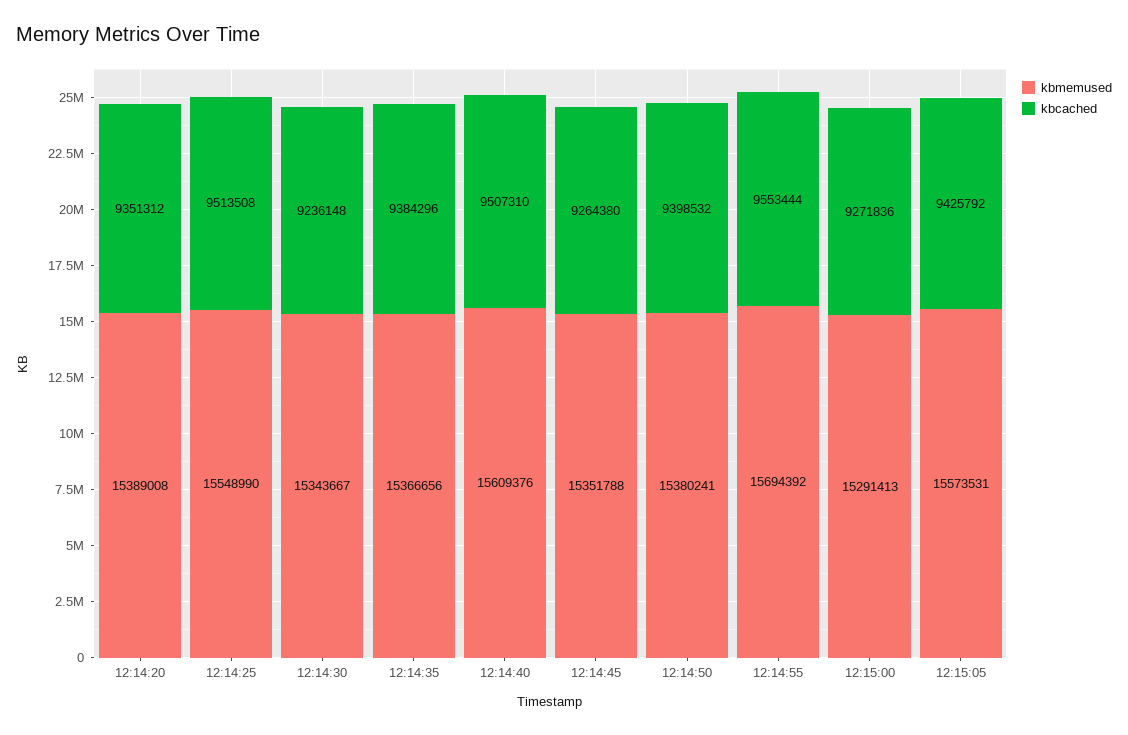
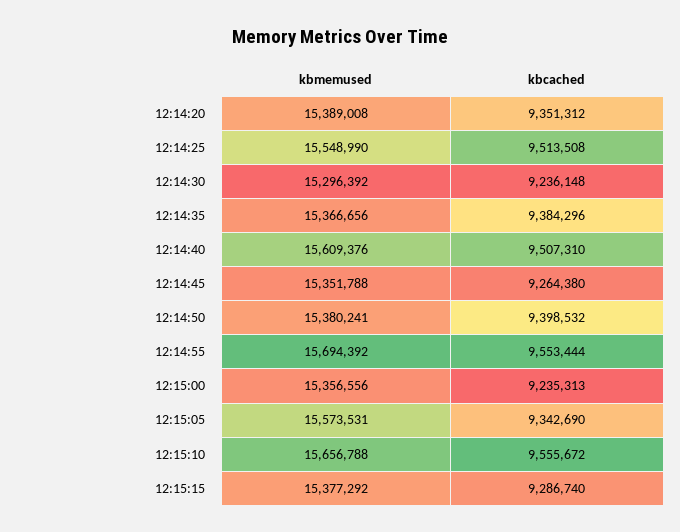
kbmemused, 12:14:30: 15343667 -> 15296392
kbmemused, 12:15:00: 15291413 -> 15356556
kbcached, 12:15:00: 9271836 -> 9235313
kbcached, 12:15:05: 9425792 -> 9342690
kbmemused, 12:15:10: none -> 15656788
kbcached, 12:15:10: none -> 9555672
kbmemused, 12:15:15: none -> 15377292
kbcached, 12:15:15: none -> 9286740

